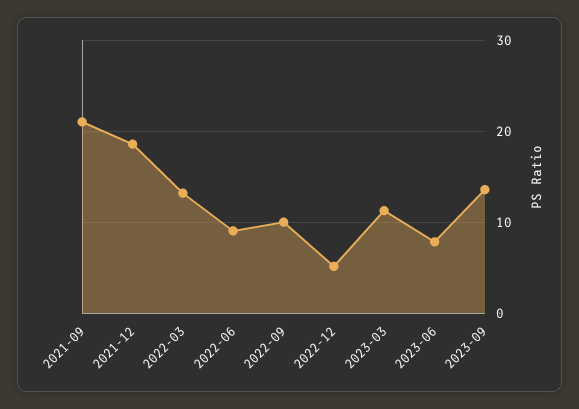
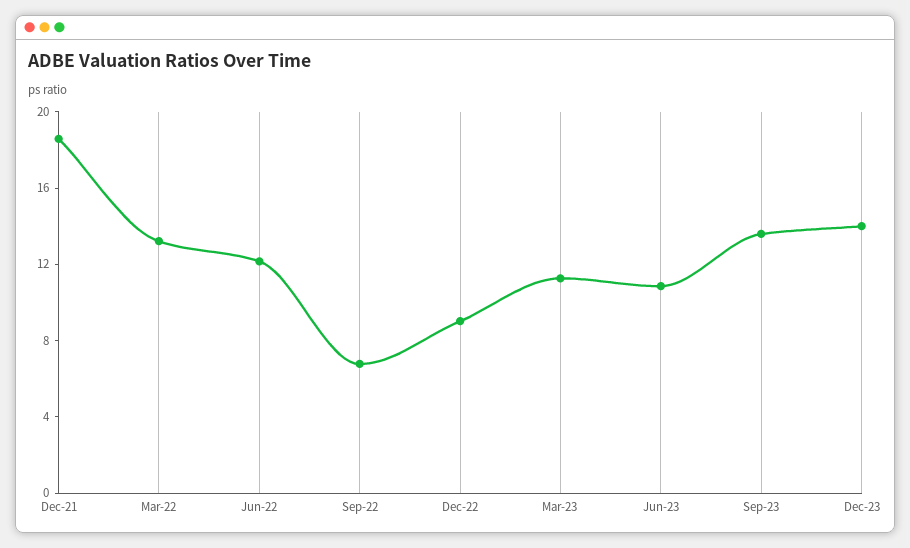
2021-09: 21 -> none
2022-06: 9 -> 12
2022-09: 10 -> 7
2022-12: 5 -> 9
2023-06: 8 -> 11
Dec-23: none -> 14

